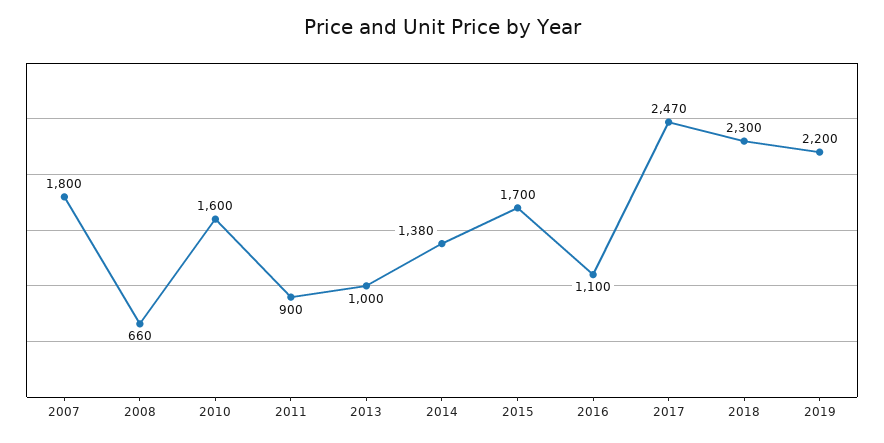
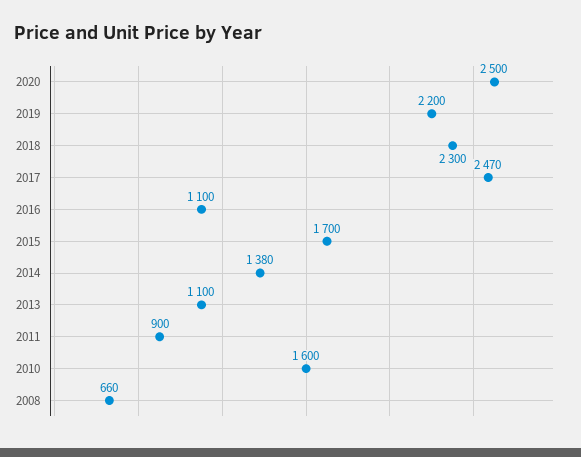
2007: 1800 -> none
2013: 1000 -> 1100
2020: none -> 2500

